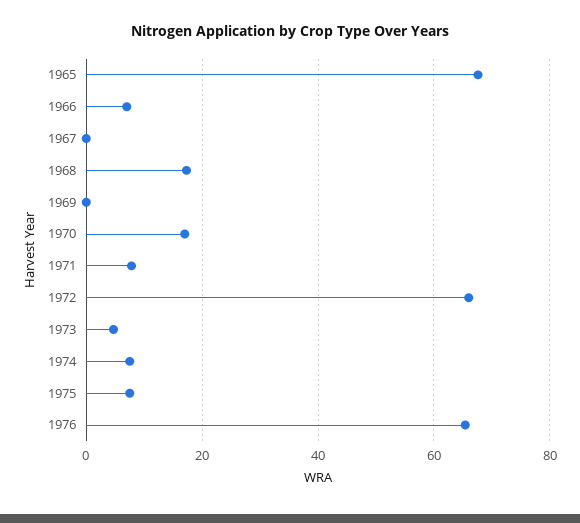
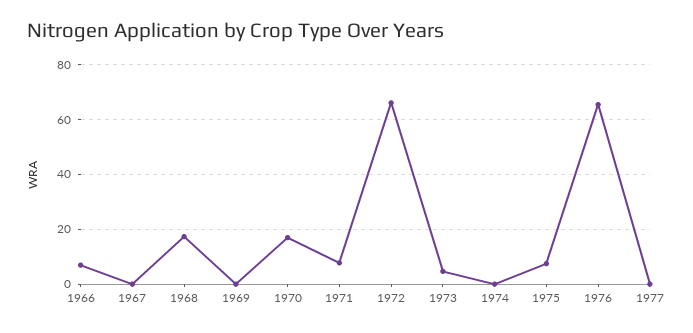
1965: 68 -> none
1974: 8 -> 0
1977: none -> 0

